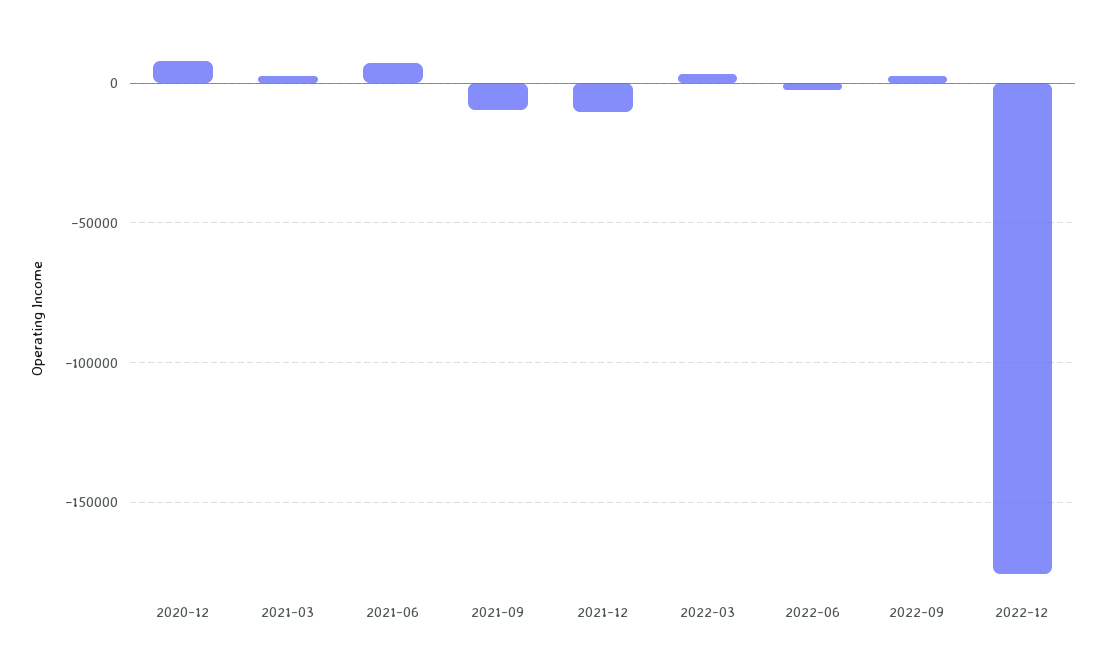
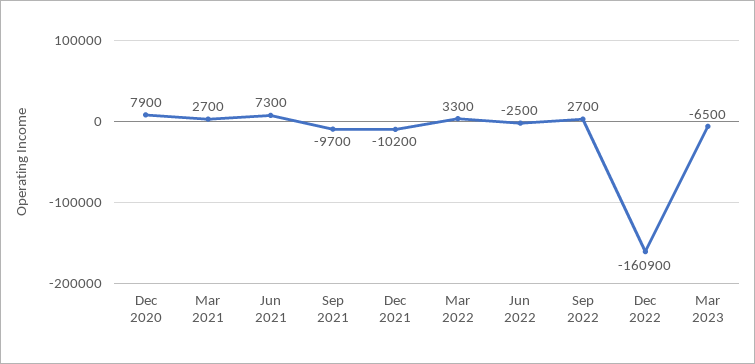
2022-12: -175000 -> -160900
Mar 2023: none -> -6500

